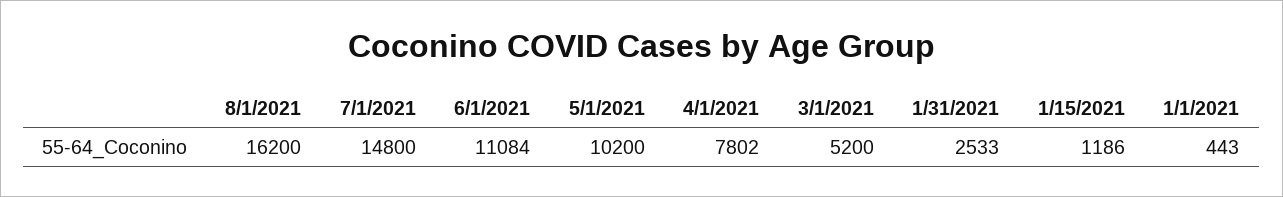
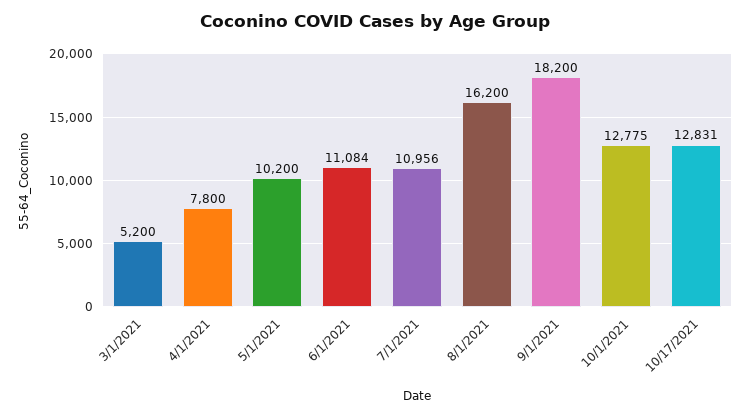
7/1/2021: 14800 -> 10956
4/1/2021: 7802 -> 7800
1/31/2021: 2533 -> none
1/15/2021: 1186 -> none
1/1/2021: 443 -> none
9/1/2021: none -> 18200
10/1/2021: none -> 12775
10/17/2021: none -> 12831

